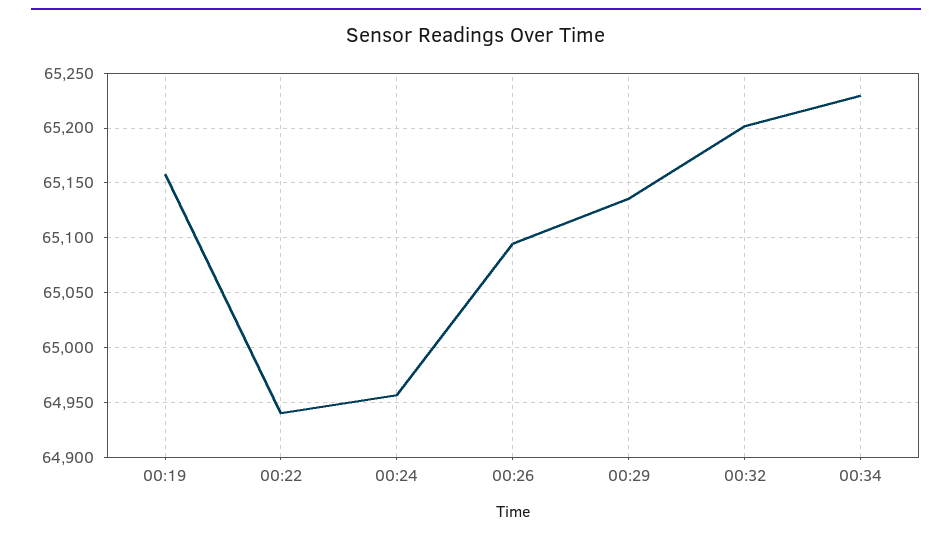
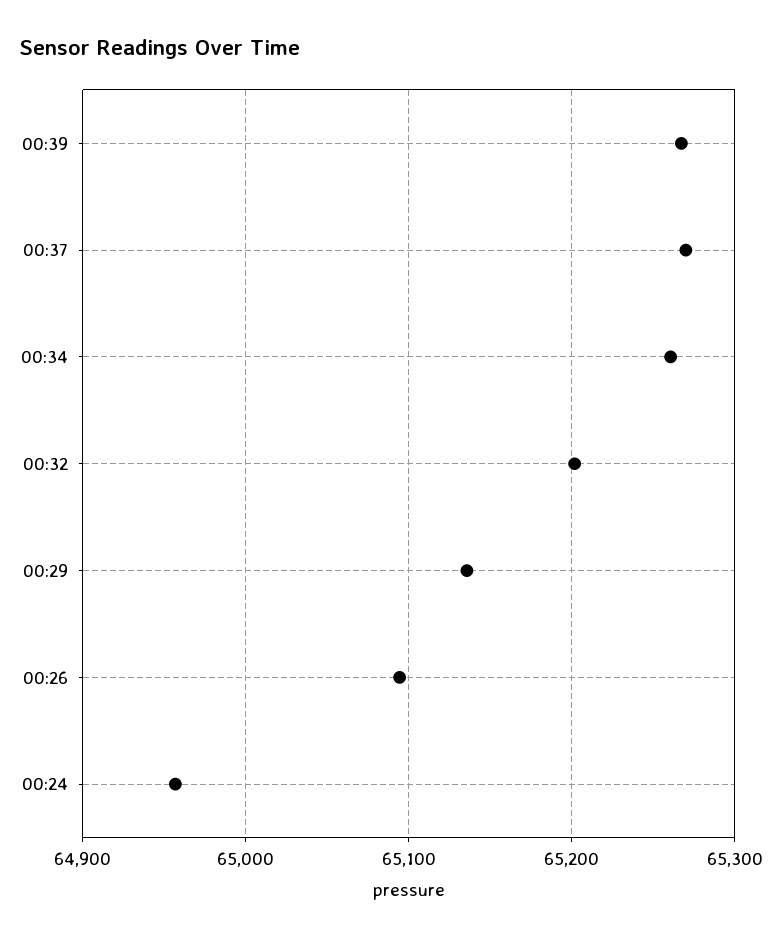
00:19: 65160 -> none
00:22: 64940 -> none
00:34: 65230 -> 65260
00:39: none -> 65270
00:37: none -> 65270

